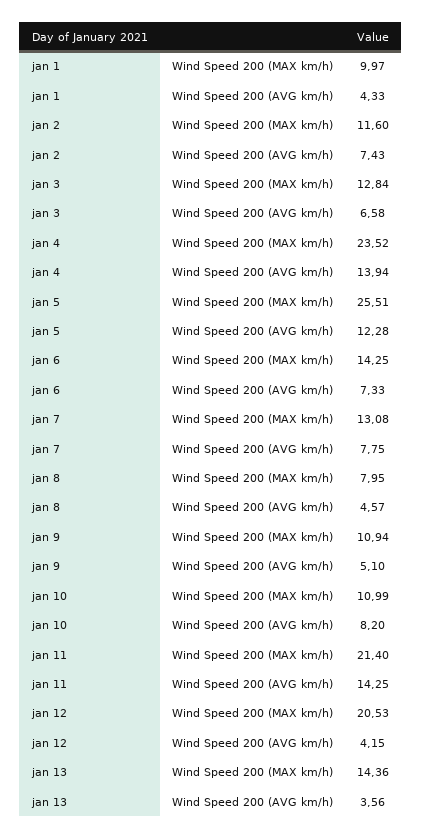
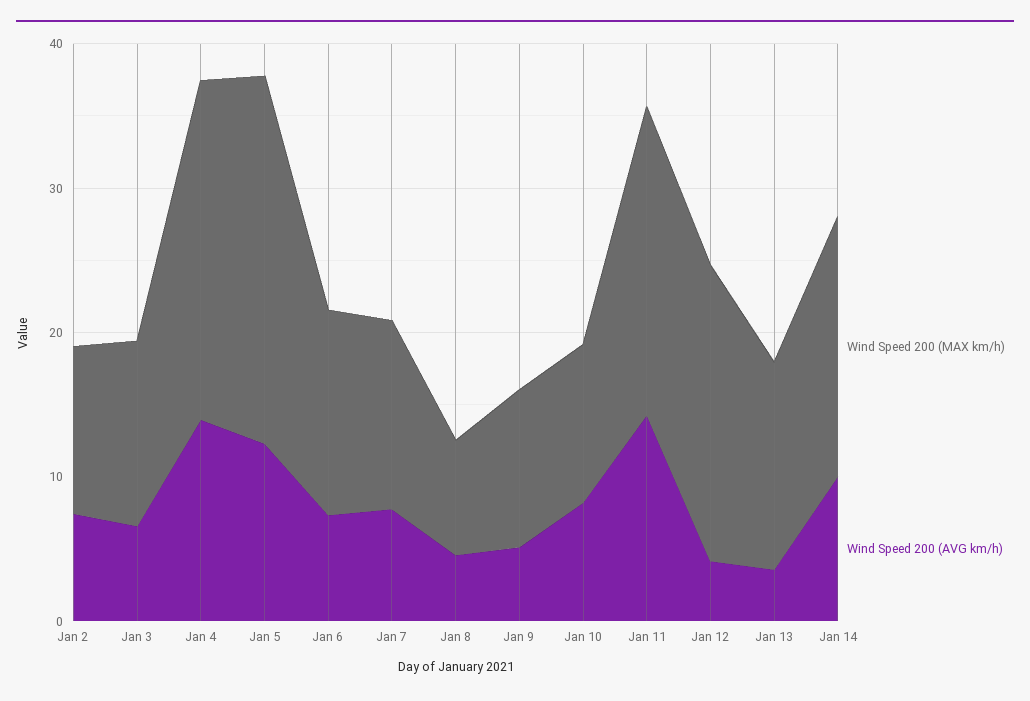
Wind Speed 200 (MAX km/h), jan 1: 9.97 -> none
Wind Speed 200 (AVG km/h), jan 1: 4.33 -> none
Wind Speed 200 (MAX km/h), Jan 14: none -> 18
Wind Speed 200 (AVG km/h), Jan 14: none -> 10

